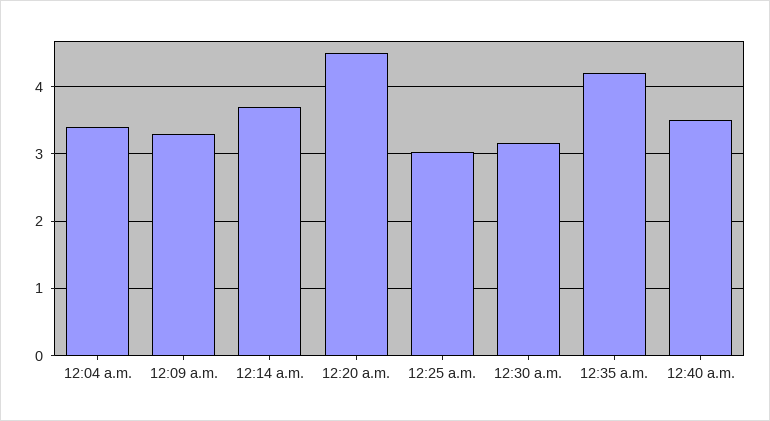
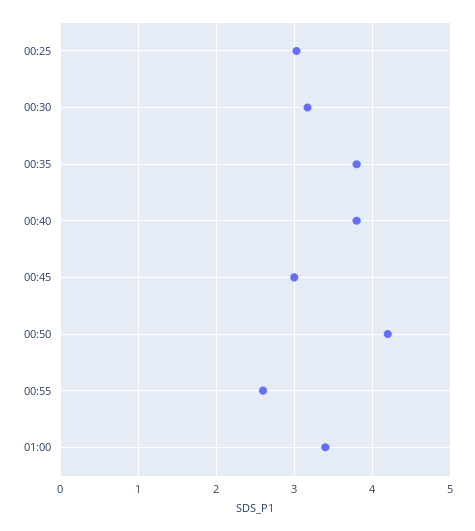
12:04 a.m.: 3.4 -> none
12:09 a.m.: 3.3 -> none
12:14 a.m.: 3.7 -> none
12:20 a.m.: 4.5 -> none
12:35 a.m.: 4.2 -> 3.8
12:40 a.m.: 3.5 -> 3.8
00:45: none -> 3
00:50: none -> 4.2
00:55: none -> 2.6
01:00: none -> 3.4

